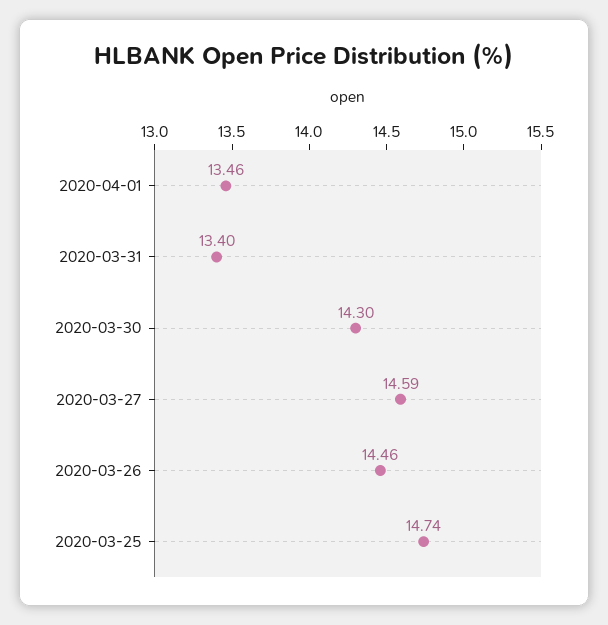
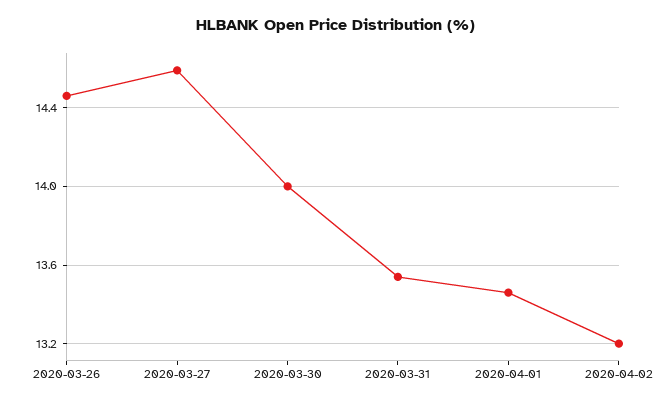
2020-03-31: 13.4 -> 13.55
2020-03-30: 14.3 -> 14
2020-03-25: 14.74 -> none
2020-04-02: none -> 13.2

